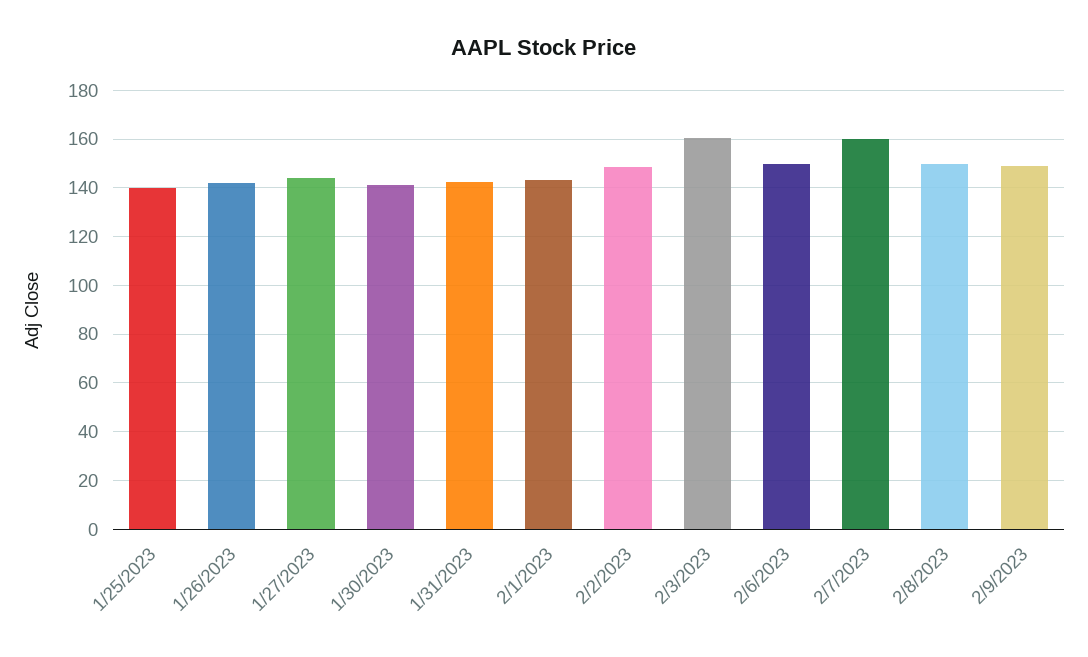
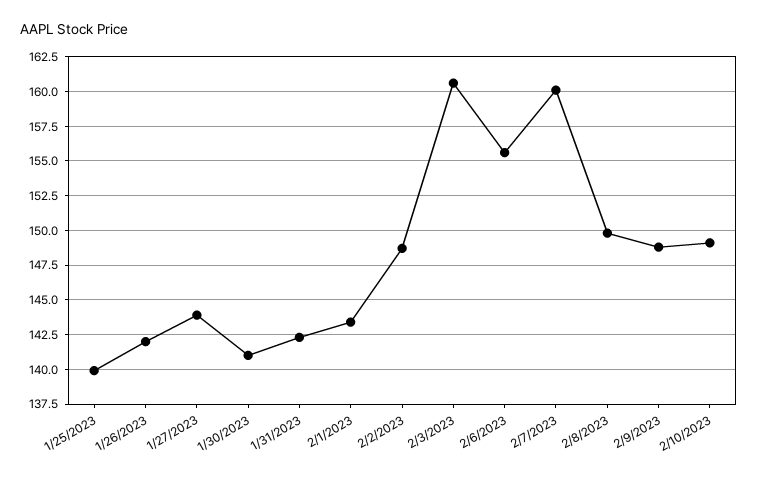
2/6/2023: 150 -> 155.5
2/10/2023: none -> 149

